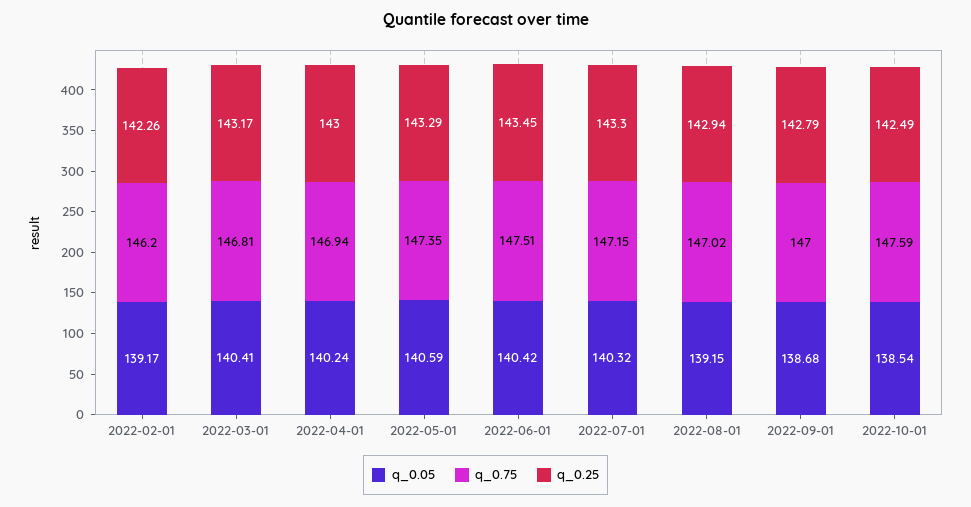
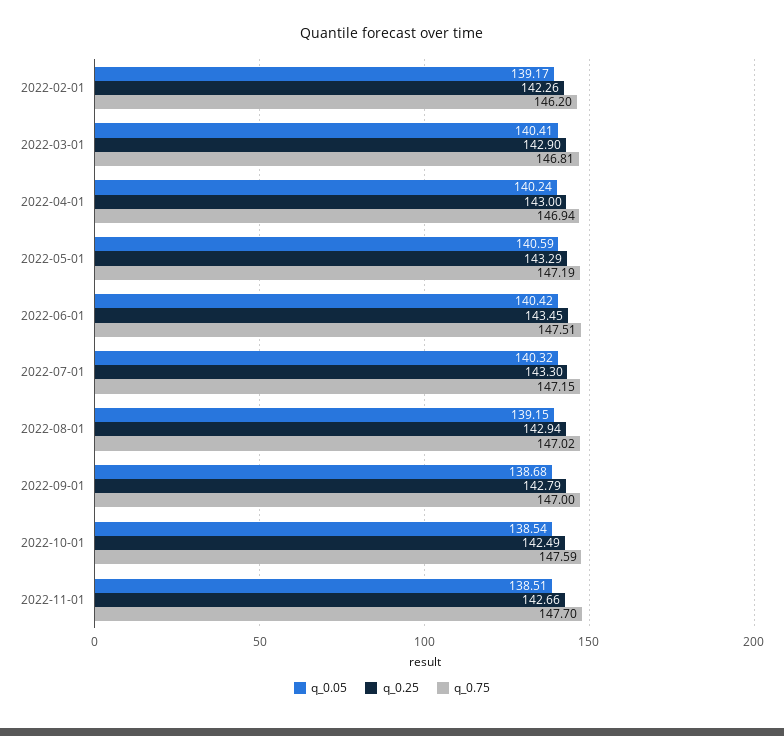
q_0.25, 2022-03-01: 143.17 -> 142.9
q_0.75, 2022-05-01: 147.35 -> 147.19
q_0.05, 2022-11-01: none -> 138.51
q_0.25, 2022-11-01: none -> 142.66
q_0.75, 2022-11-01: none -> 147.7

